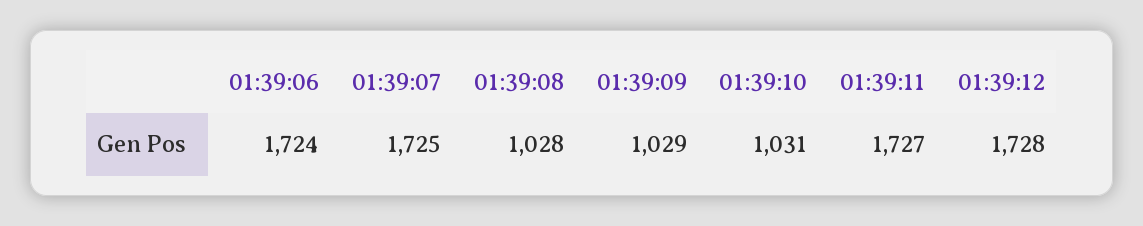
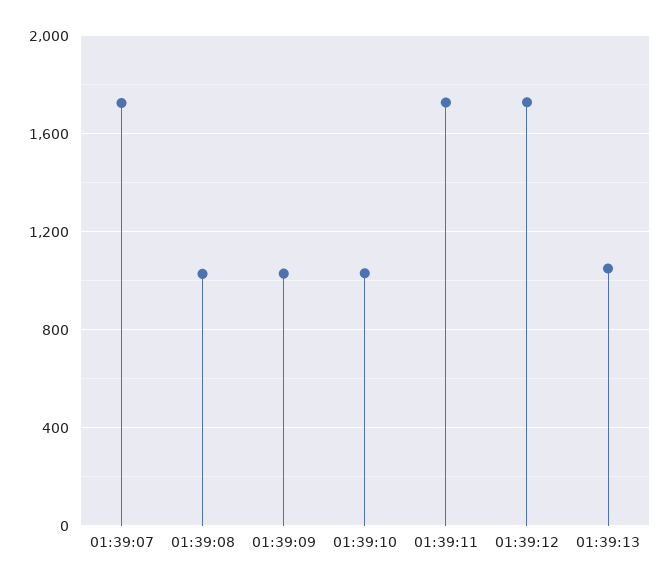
01:39:06: 1724 -> none
01:39:13: none -> 1050

